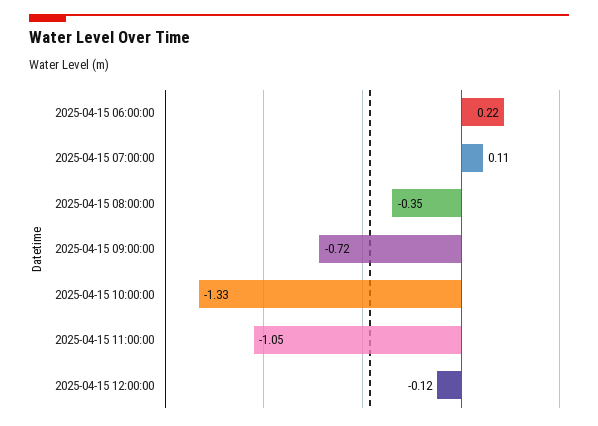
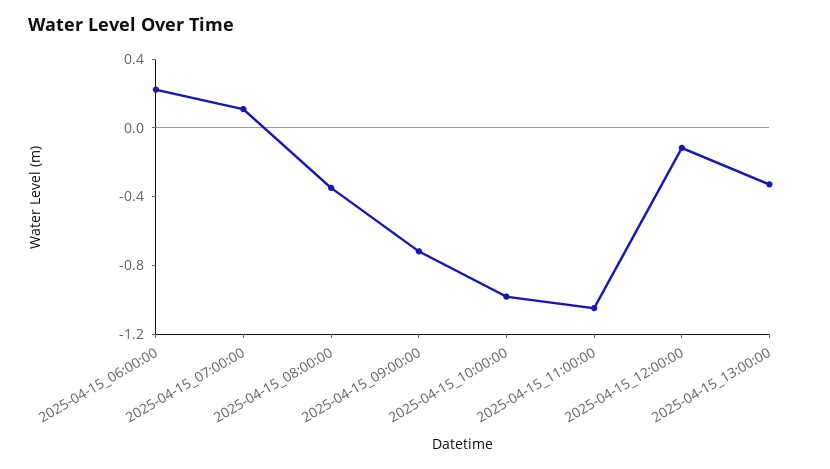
2025-04-15 10:00:00: -1.33 -> -1
2025-04-15_13:00:00: none -> -0.3

